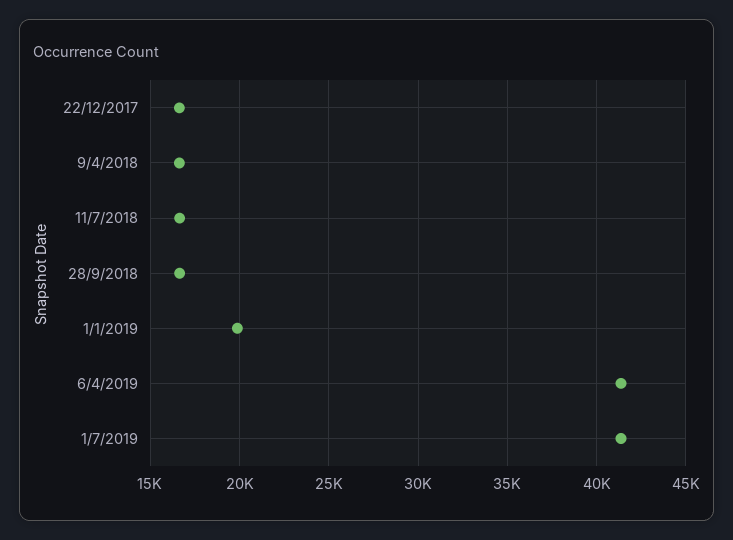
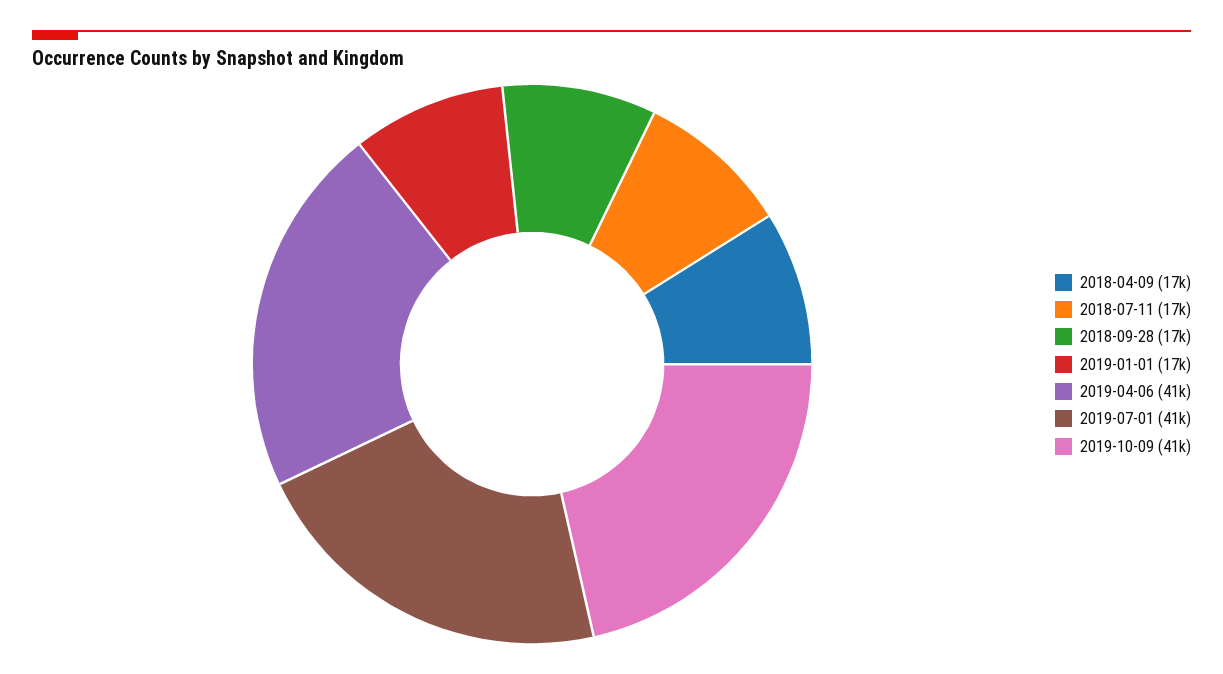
22/12/2017: 16500 -> none
1/1/2019: 20000 -> 17000
2019-10-09: none -> 41000

